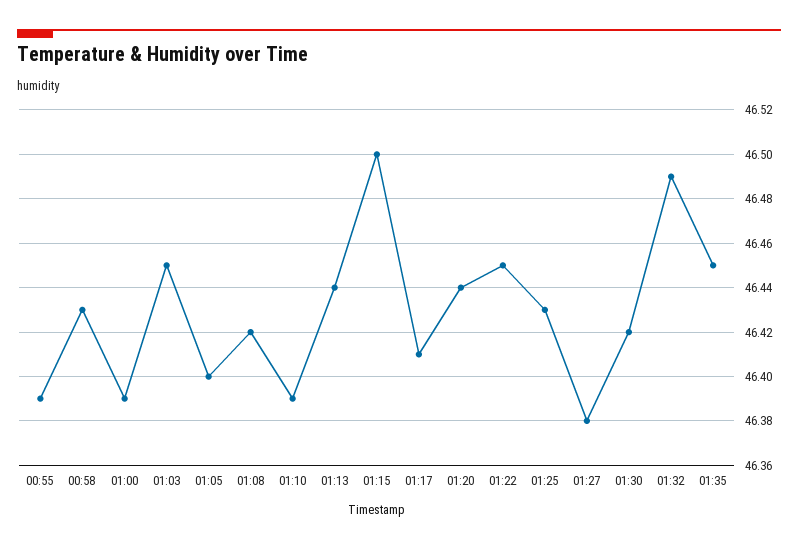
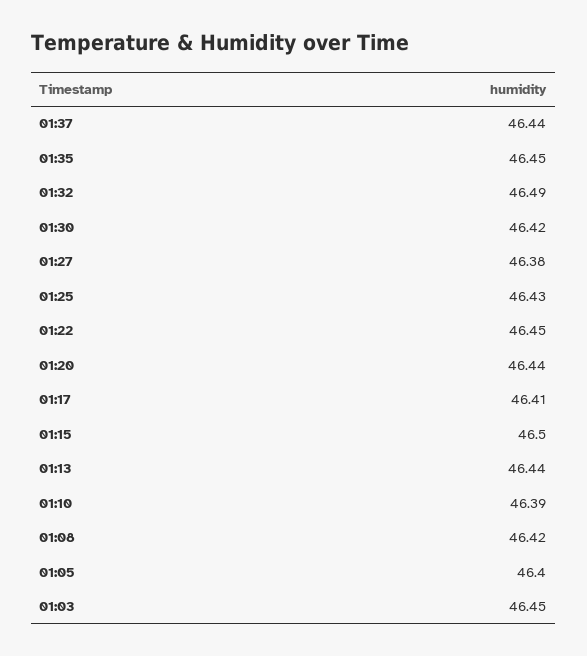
00:55: 46.39 -> none
00:58: 46.43 -> none
01:00: 46.39 -> none
01:37: none -> 46.44

